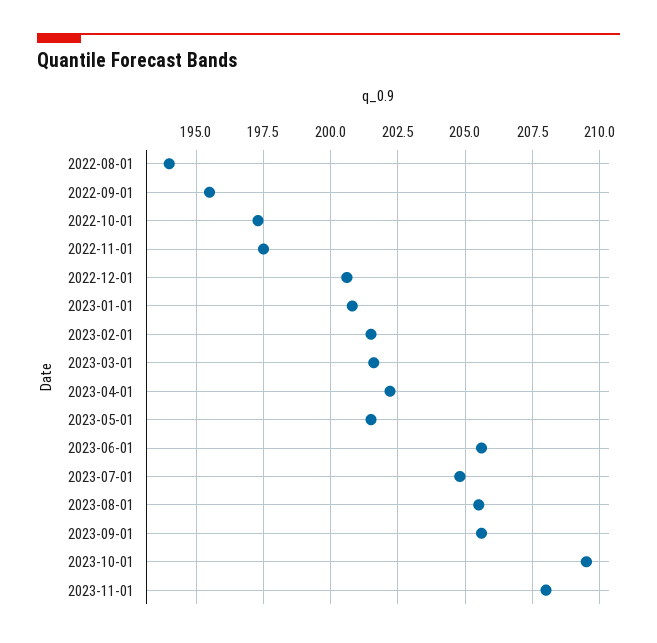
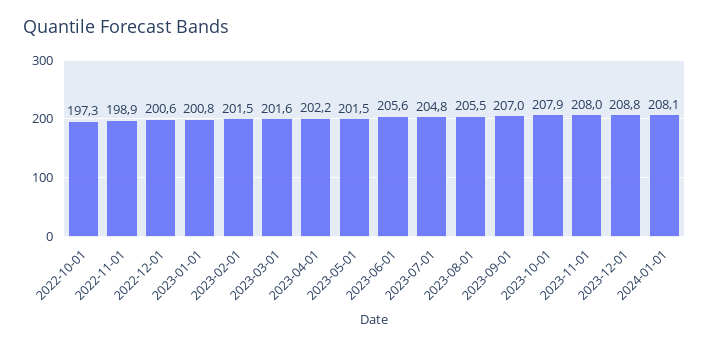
2022-08-01: 194 -> none
2022-09-01: 195.5 -> none
2022-11-01: 197.5 -> 198.9
2023-09-01: 205.5 -> 207
2023-10-01: 209.5 -> 207.9
2023-12-01: none -> 208.8
2024-01-01: none -> 208.1

